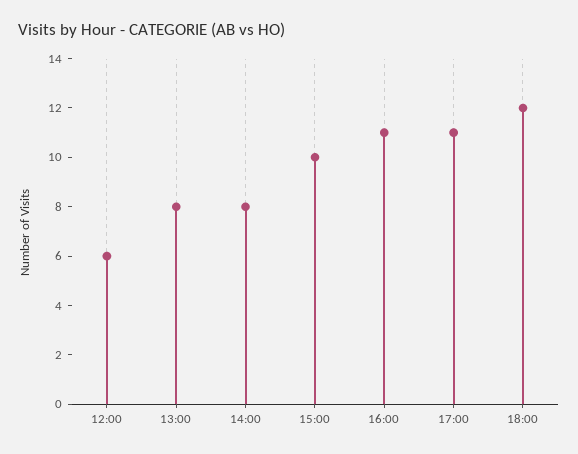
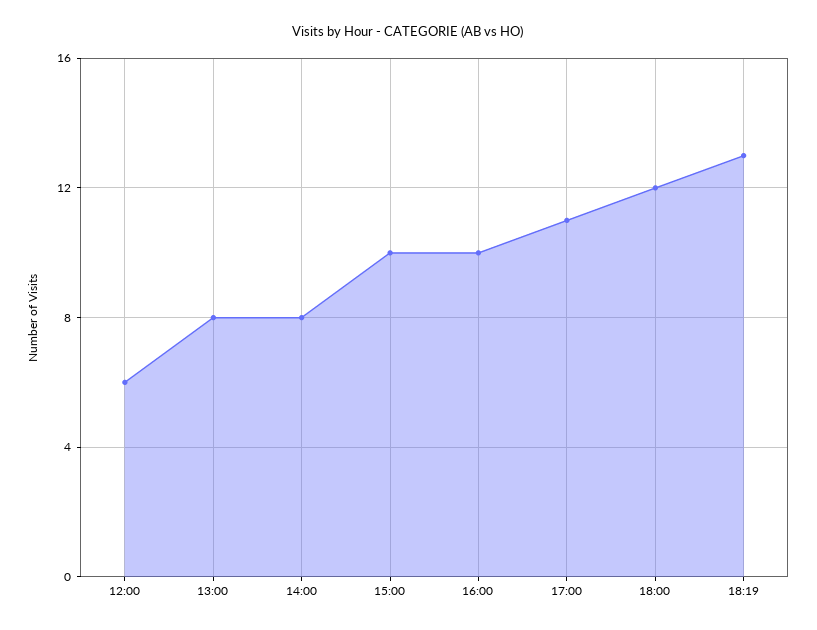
16:00: 11 -> 10
18:19: none -> 13

